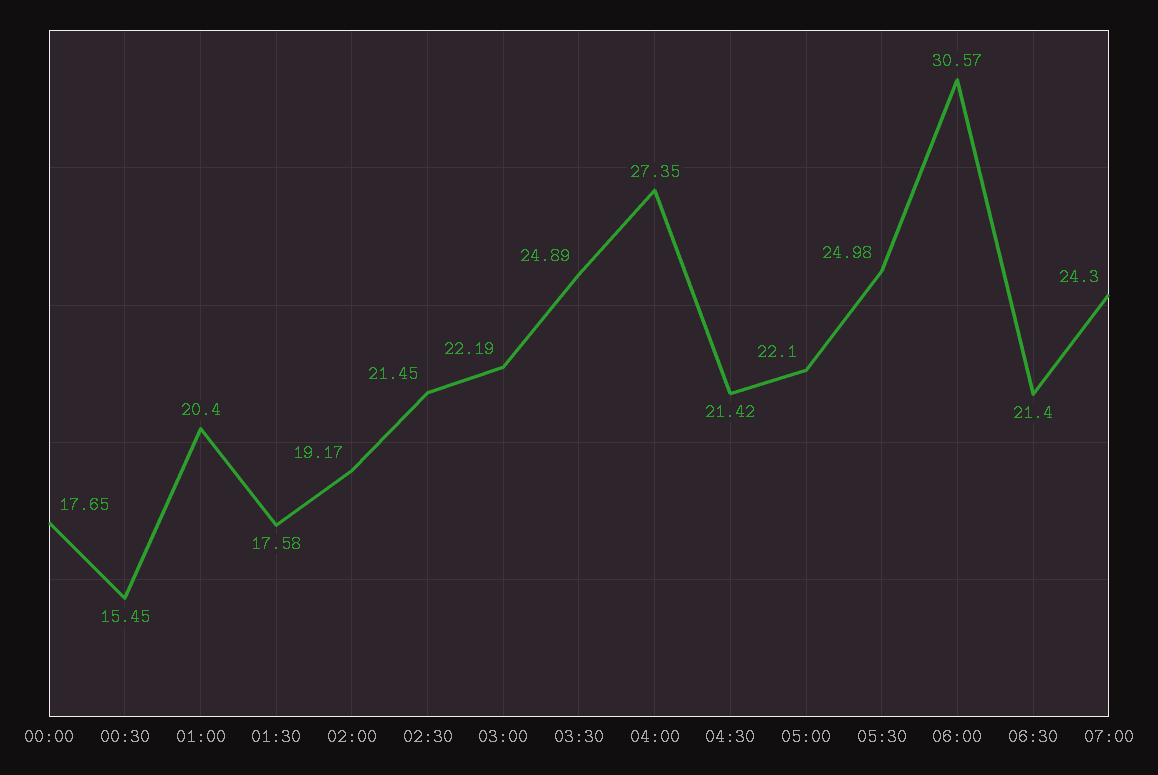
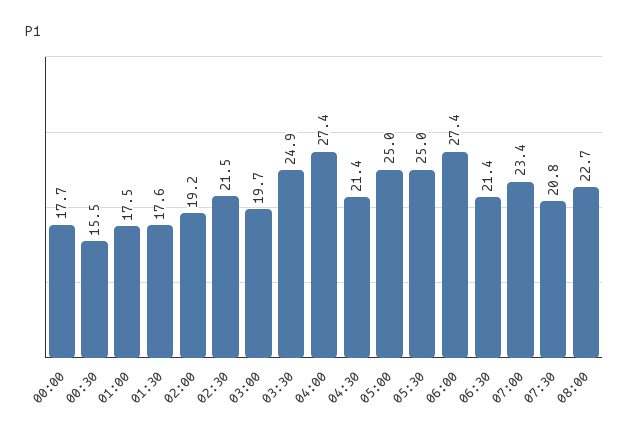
01:00: 20.4 -> 17.5
03:00: 22.19 -> 19.7
05:00: 22.1 -> 25
06:00: 30.57 -> 27.4
07:00: 24.3 -> 23.4
07:30: none -> 20.8
08:00: none -> 22.7

